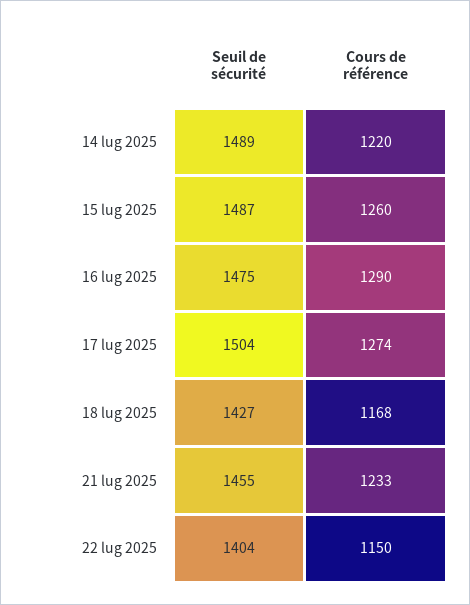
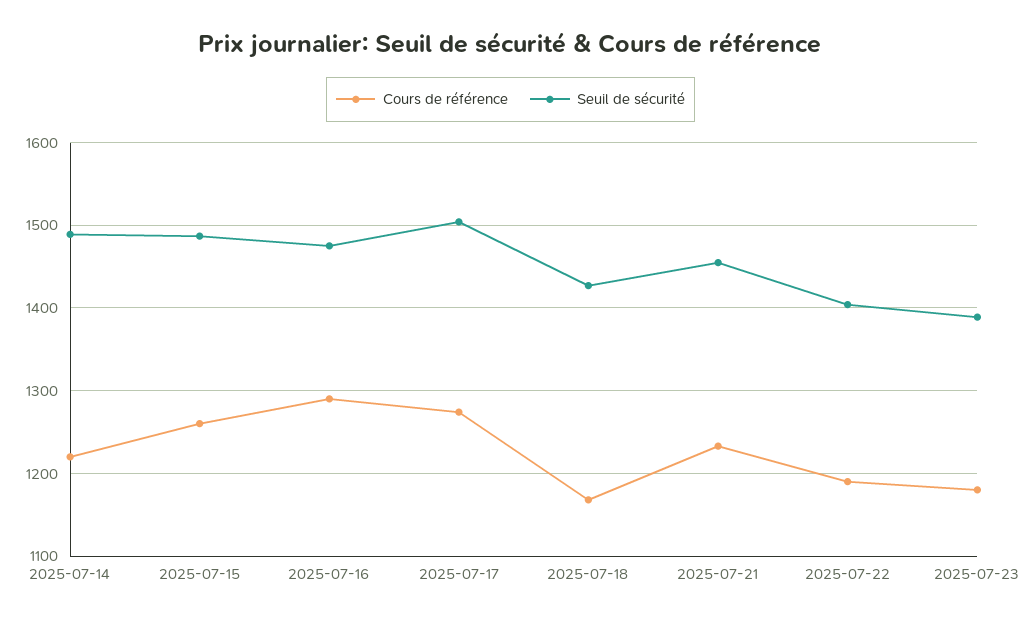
Cours de référence, 22 lug 2025: 1150 -> 1190
Cours de référence, 2025-07-23: none -> 1180
Seuil de sécurité, 2025-07-23: none -> 1390

